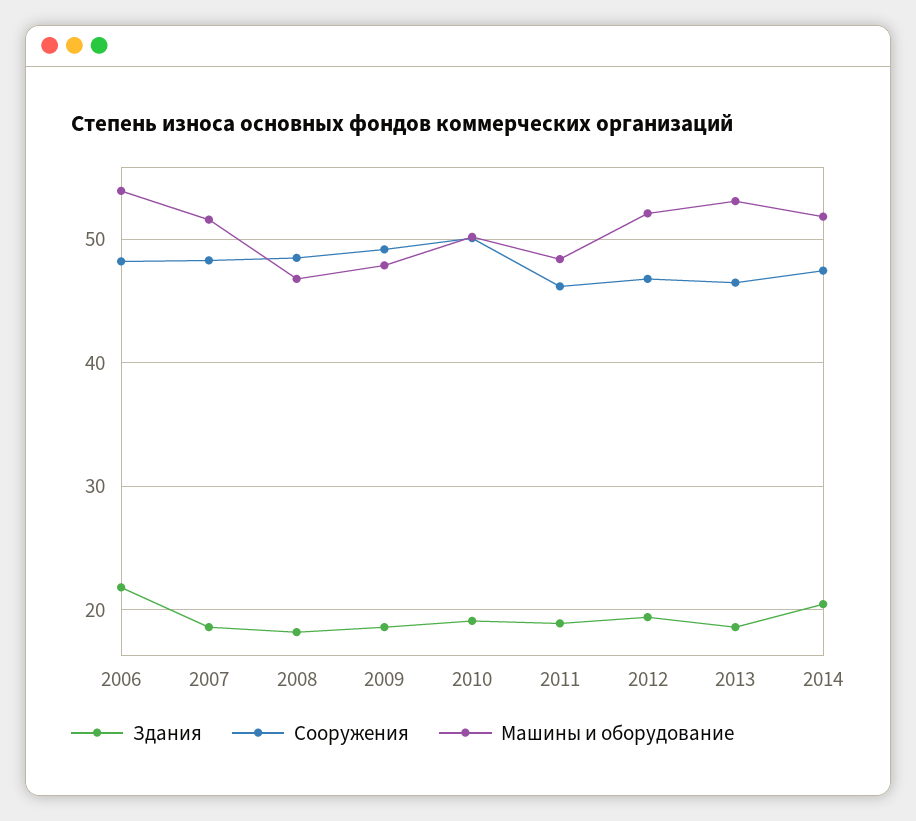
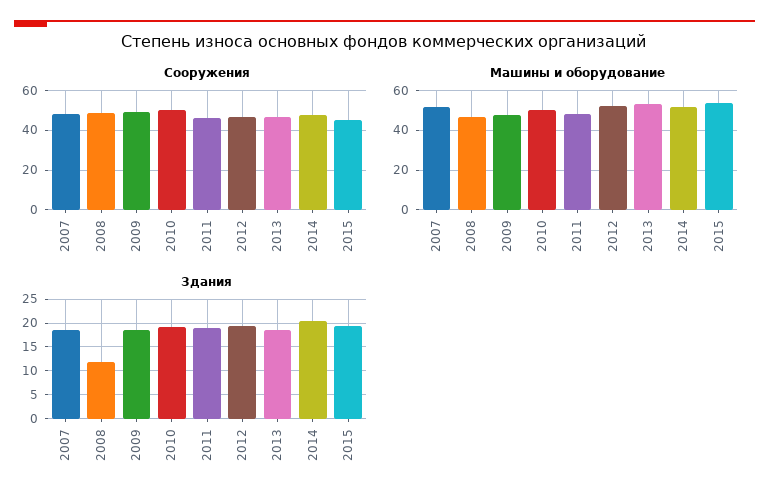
Здания, 2006: 22 -> none
Сооружения, 2006: 48 -> none
Машины и оборудование, 2006: 54 -> none
Здания, 2008: 18 -> 12.5
Сооружения, 2015: none -> 45
Машины и оборудование, 2015: none -> 55
Здания, 2015: none -> 20

